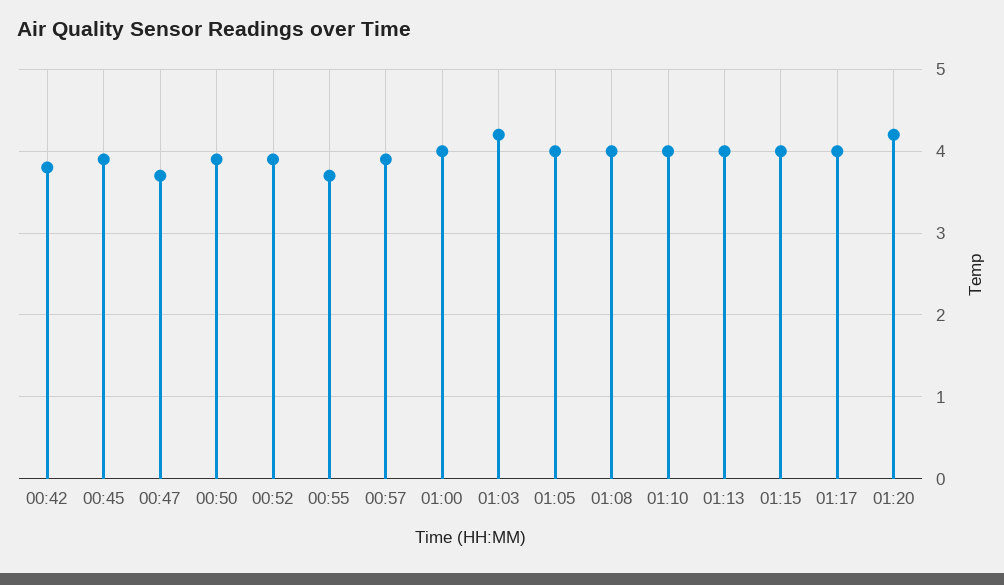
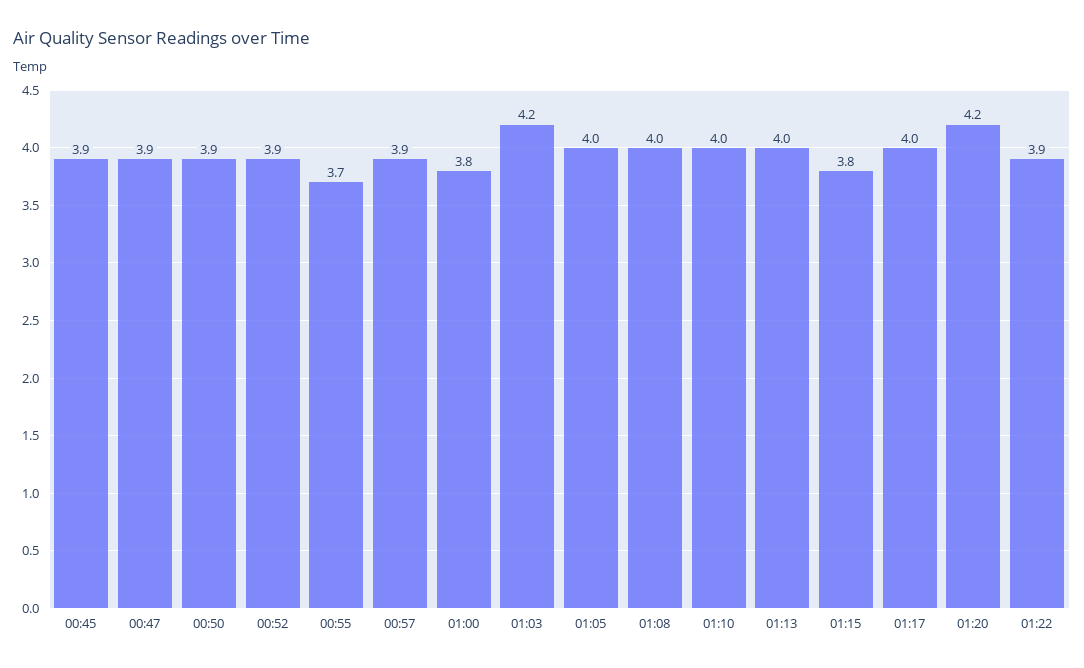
00:42: 3.8 -> none
00:47: 3.7 -> 3.9
01:00: 4 -> 3.8
01:15: 4 -> 3.8
01:22: none -> 3.9

